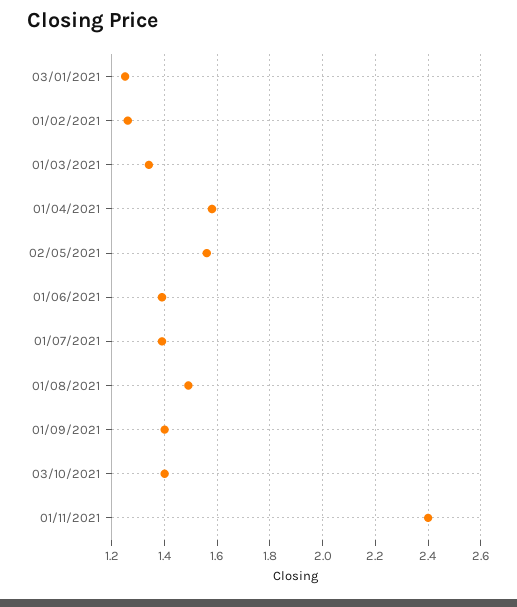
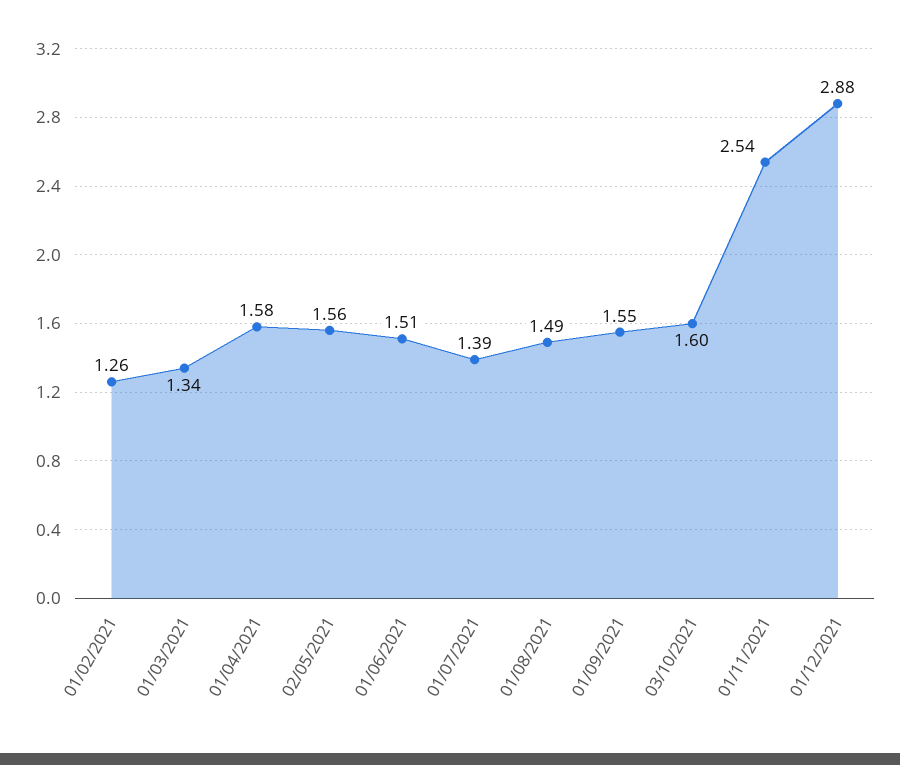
03/01/2021: 1.25 -> none
01/06/2021: 1.4 -> 1.51
01/09/2021: 1.4 -> 1.55
03/10/2021: 1.4 -> 1.6
01/11/2021: 2.4 -> 2.54
01/12/2021: none -> 2.88

